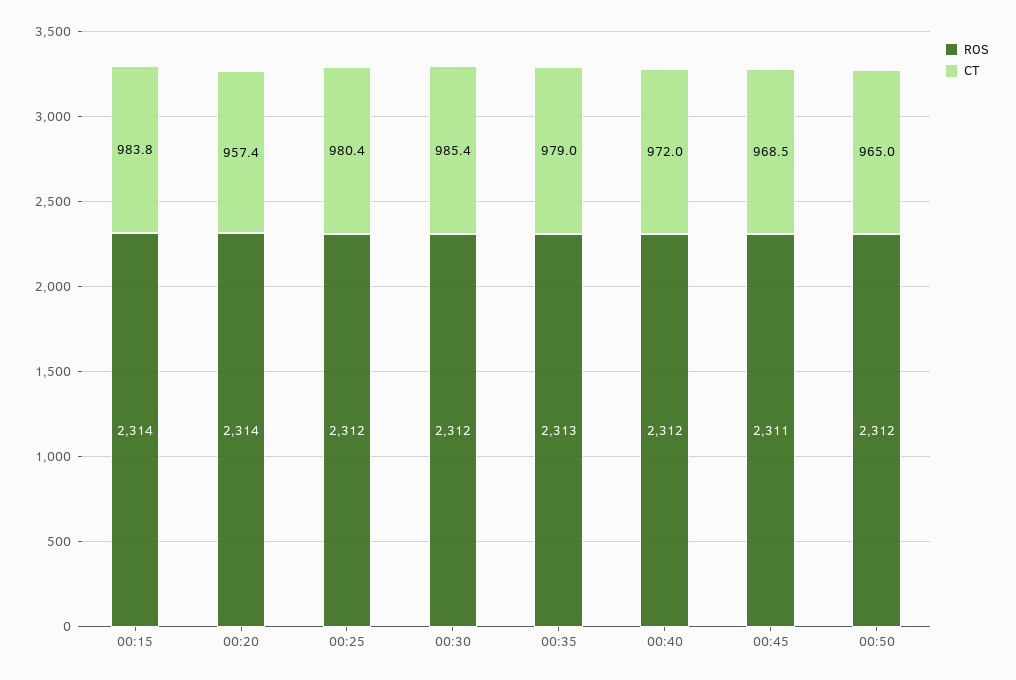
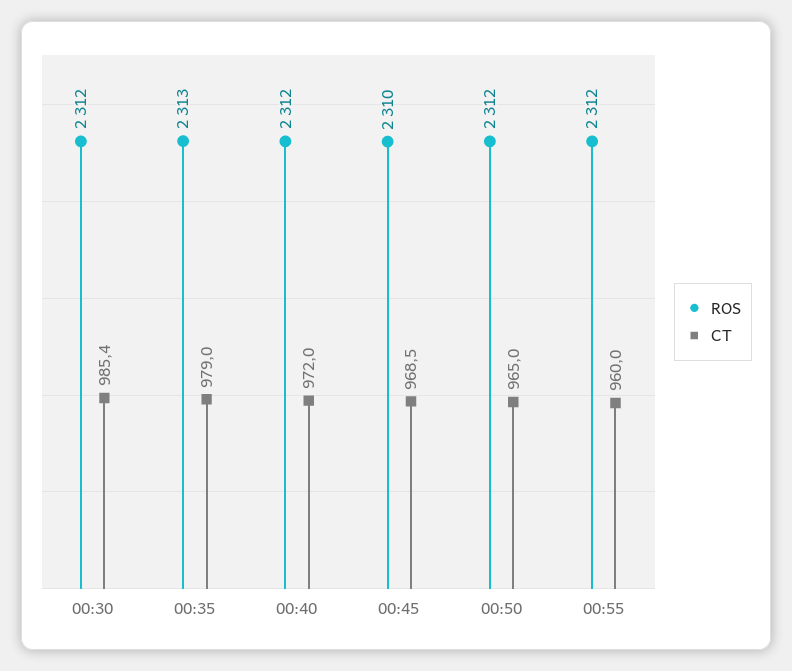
ROS, 00:15: 2314 -> none
CT, 00:15: 983.8 -> none
ROS, 00:20: 2314 -> none
CT, 00:20: 957.4 -> none
ROS, 00:25: 2312 -> none
CT, 00:25: 980.4 -> none
ROS, 00:45: 2311 -> 2310
ROS, 00:55: none -> 2312
CT, 00:55: none -> 960

